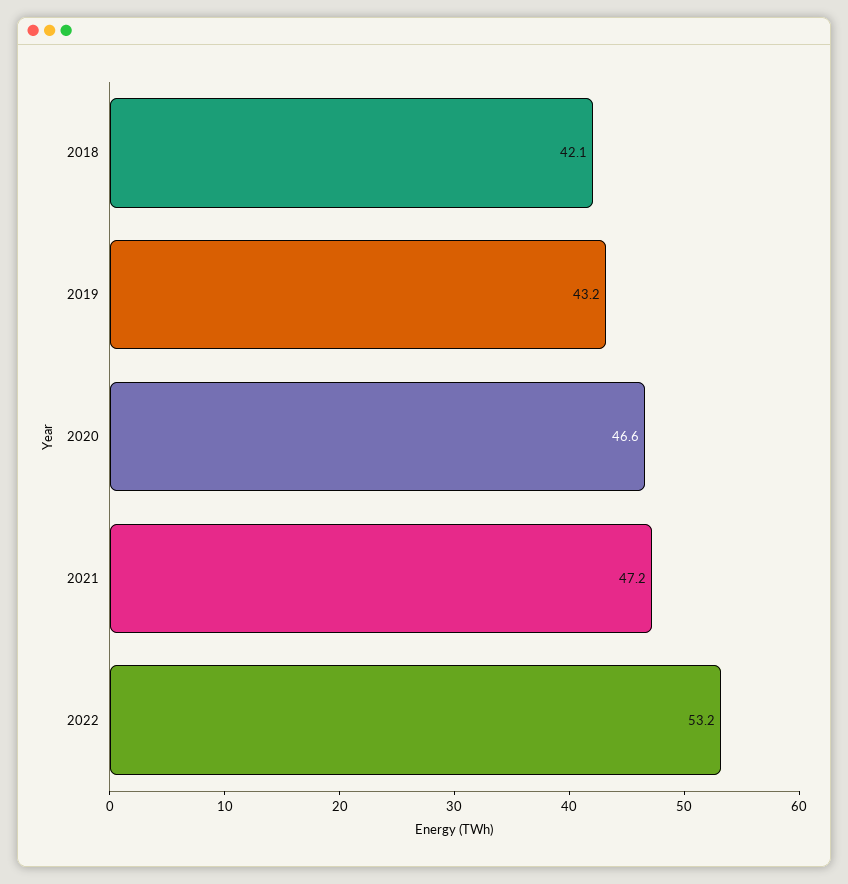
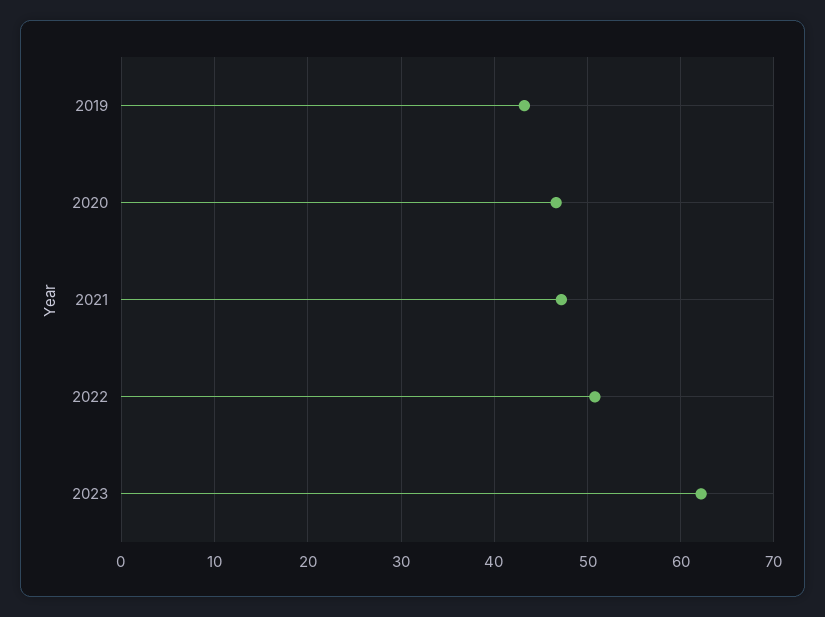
2018: 42.1 -> none
2022: 53.2 -> 51
2023: none -> 62

